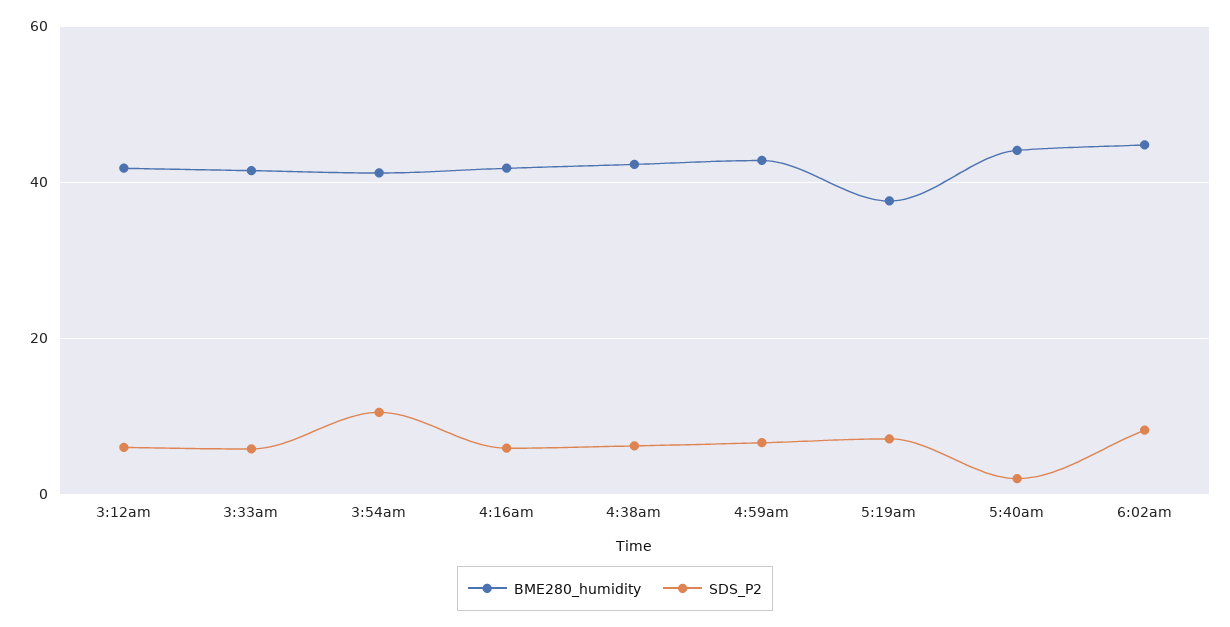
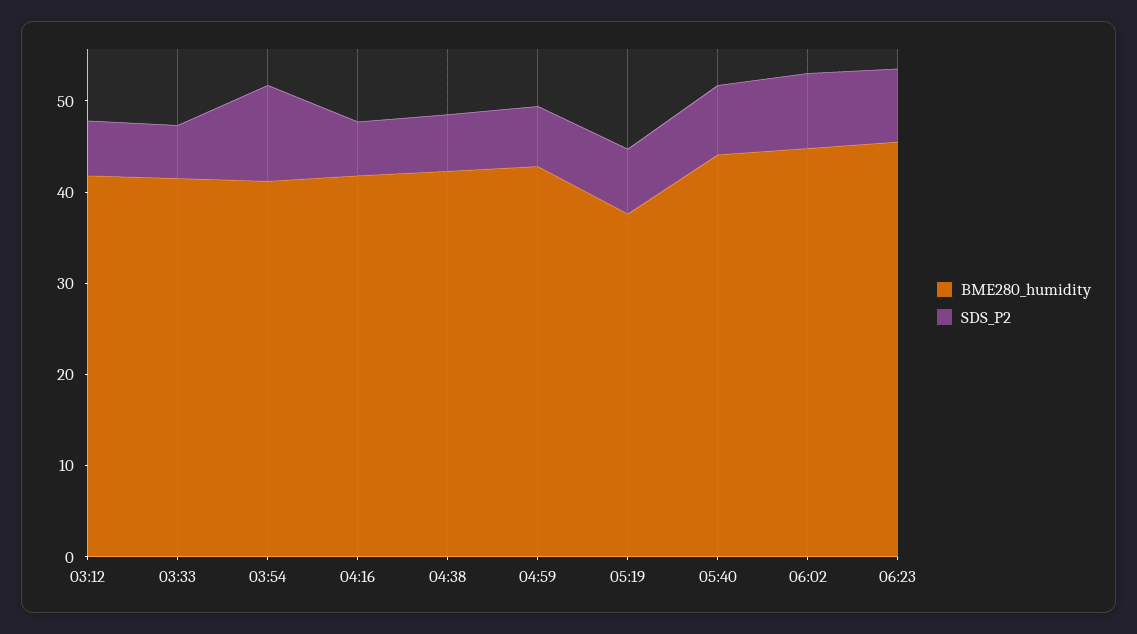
SDS_P2, 5:40am: 2 -> 8
BME280_humidity, 06:23: none -> 46
SDS_P2, 06:23: none -> 8

